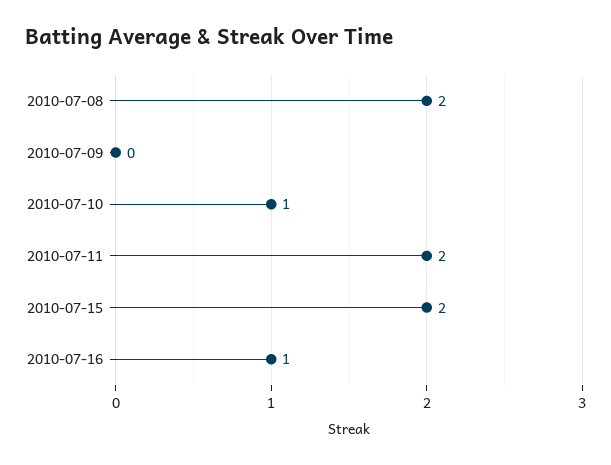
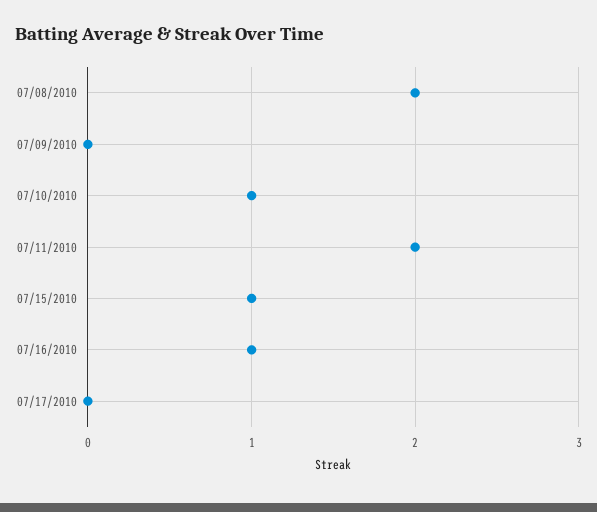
2010-07-15: 2 -> 1
07/17/2010: none -> 0

